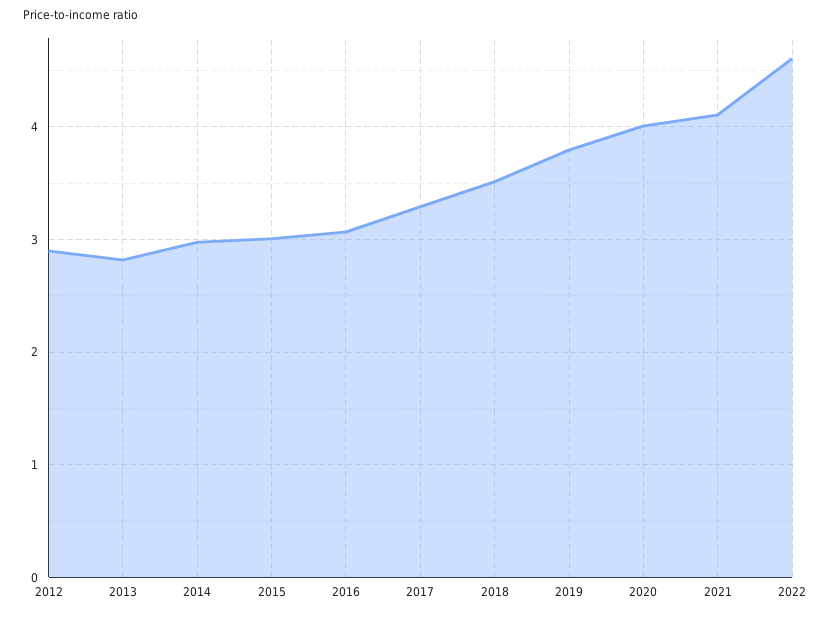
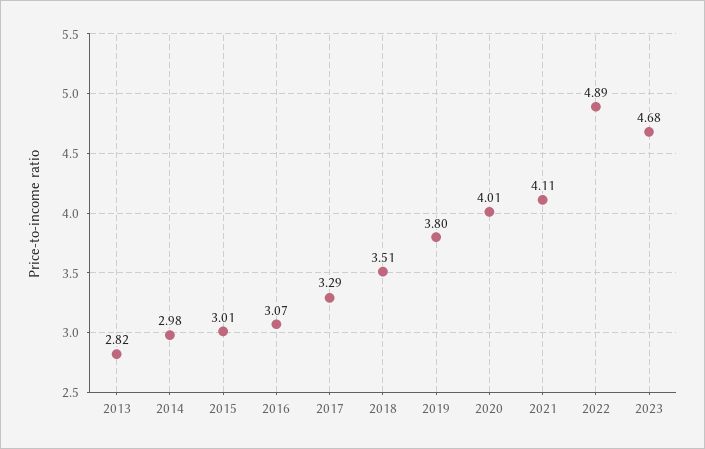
2012: 2.9 -> none
2022: 4.6 -> 4.89
2023: none -> 4.68

